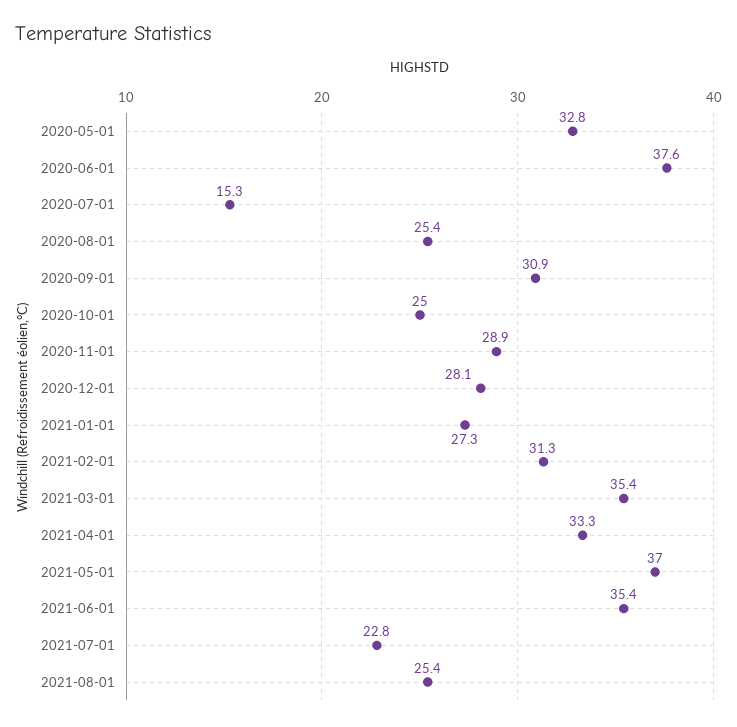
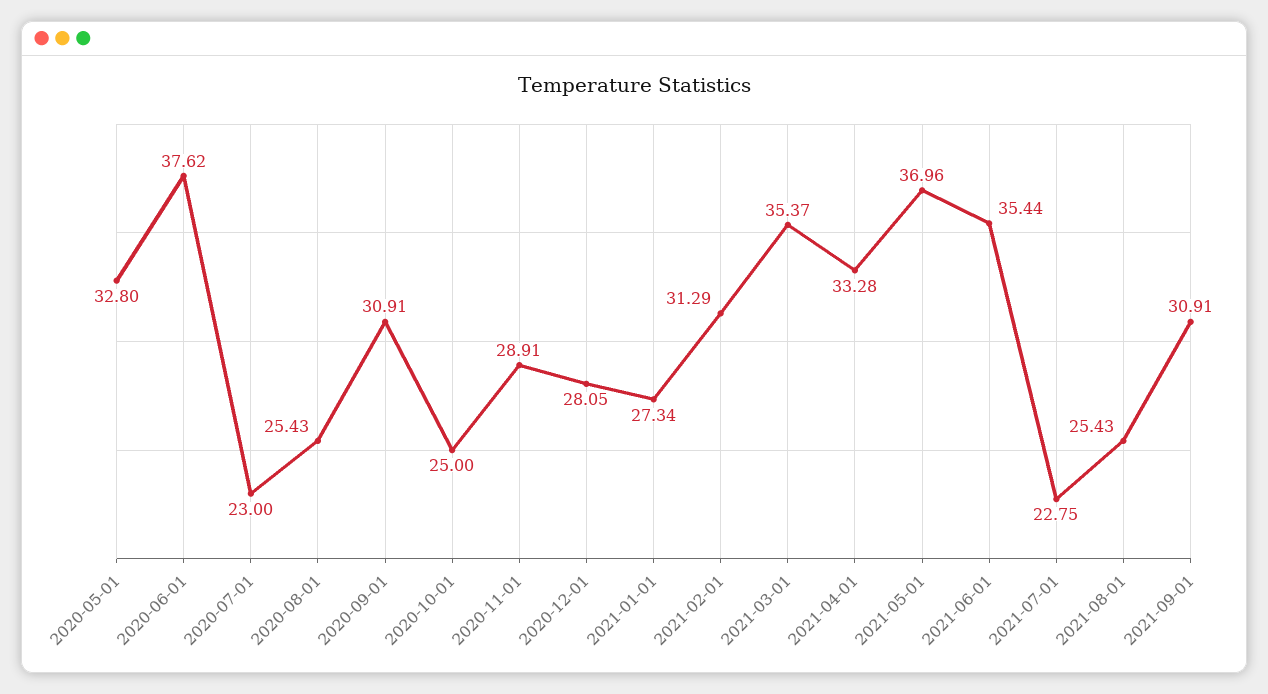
2020-07-01: 15.3 -> 23
2021-09-01: none -> 30.91

